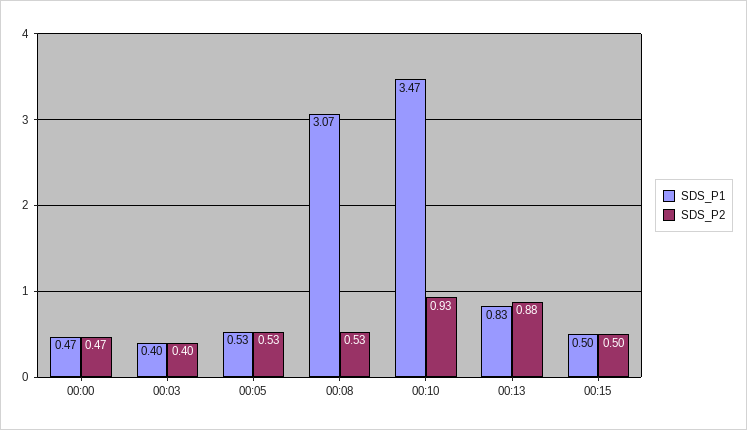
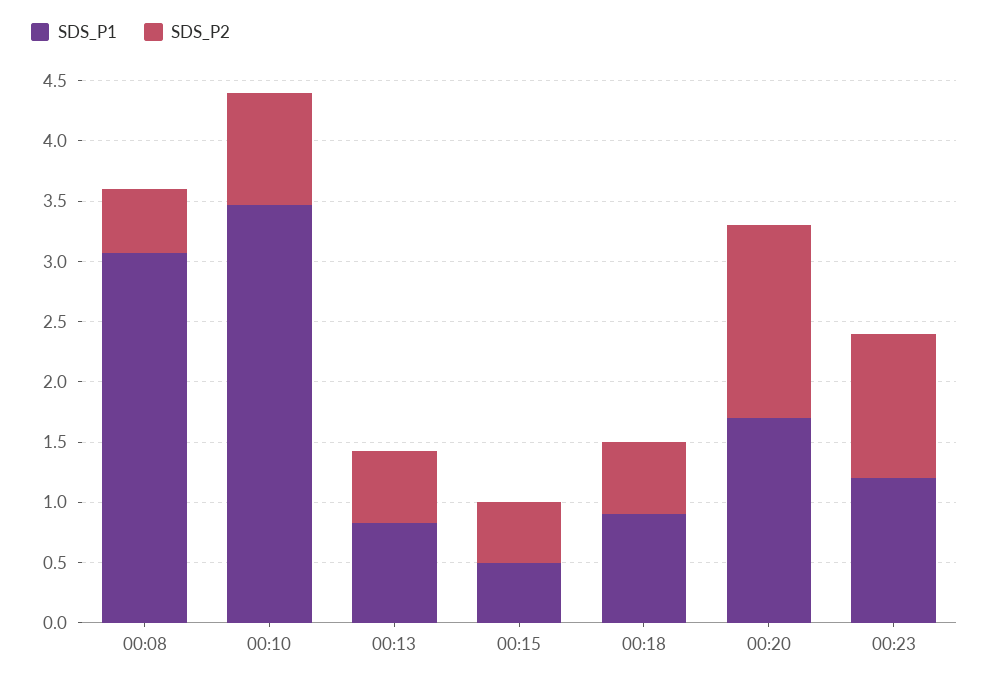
SDS_P1, 00:00: 0.47 -> none
SDS_P2, 00:00: 0.47 -> none
SDS_P1, 00:03: 0.4 -> none
SDS_P2, 00:03: 0.4 -> none
SDS_P1, 00:05: 0.53 -> none
SDS_P2, 00:05: 0.53 -> none
SDS_P2, 00:13: 0.88 -> 0.6
SDS_P1, 00:18: none -> 0.9
SDS_P2, 00:18: none -> 0.6
SDS_P1, 00:20: none -> 1.7
SDS_P2, 00:20: none -> 1.6
SDS_P1, 00:23: none -> 1.2
SDS_P2, 00:23: none -> 1.2

